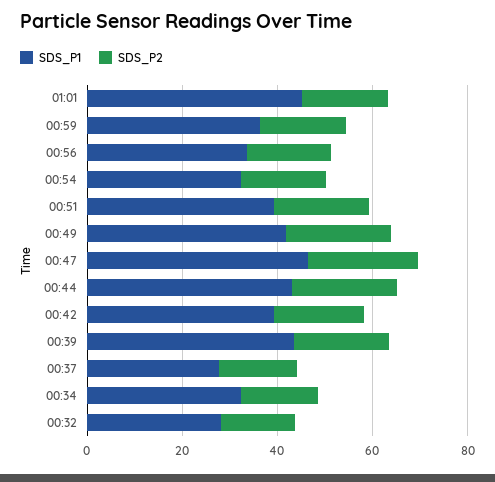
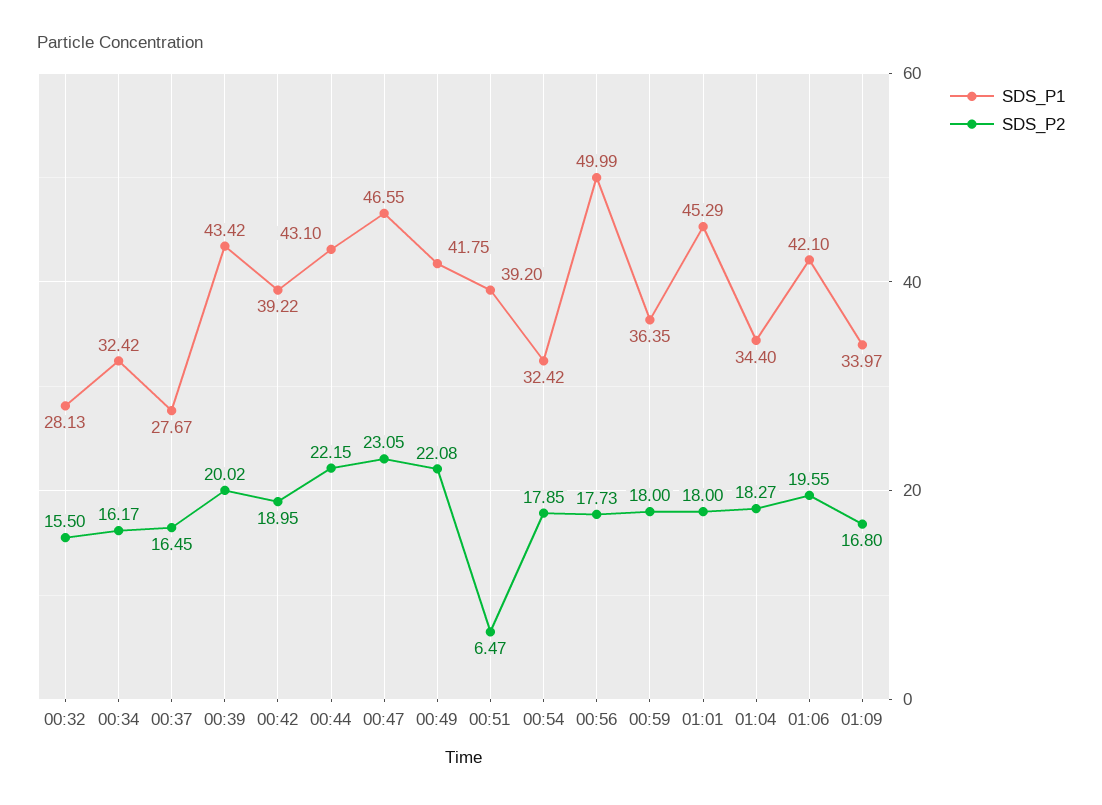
SDS_P1, 00:56: 35 -> 49.99
SDS_P2, 00:51: 20 -> 6.47
SDS_P1, 01:04: none -> 34.4
SDS_P2, 01:04: none -> 18.27
SDS_P1, 01:06: none -> 42.1
SDS_P2, 01:06: none -> 19.55
SDS_P1, 01:09: none -> 33.97
SDS_P2, 01:09: none -> 16.8

